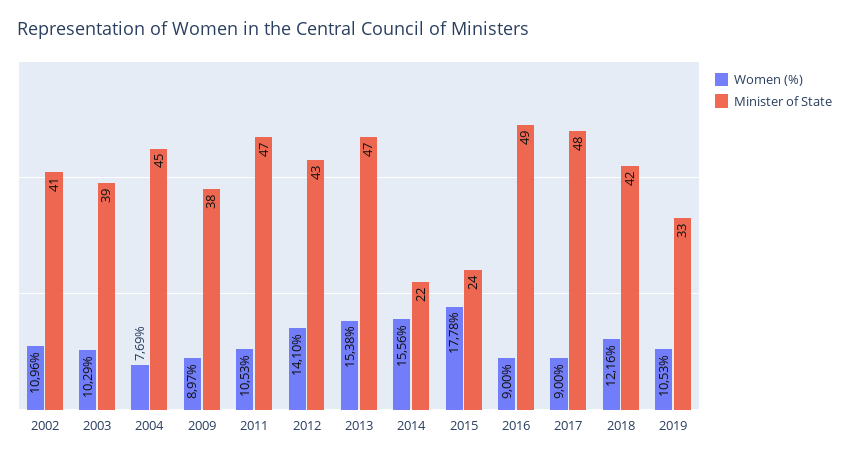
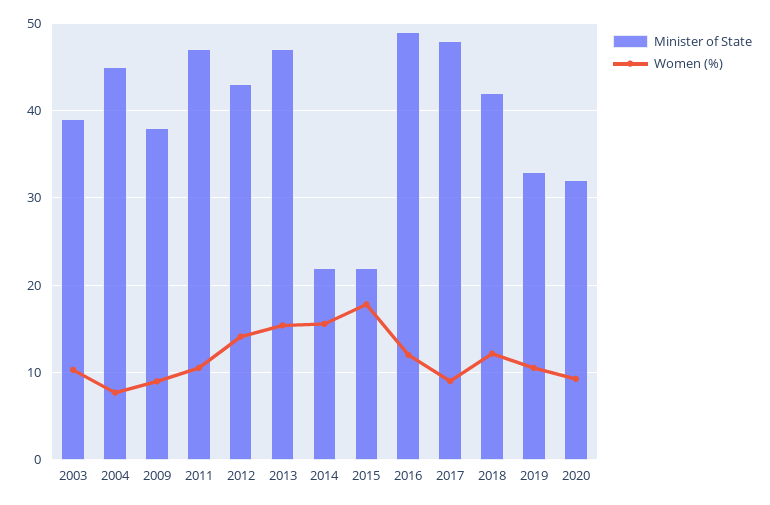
Women (%), 2002: 10.96 -> none
Minister of State, 2002: 41 -> none
Minister of State, 2015: 24 -> 22
Women (%), 2016: 9 -> 12
Minister of State, 2020: none -> 32
Women (%), 2020: none -> 9

